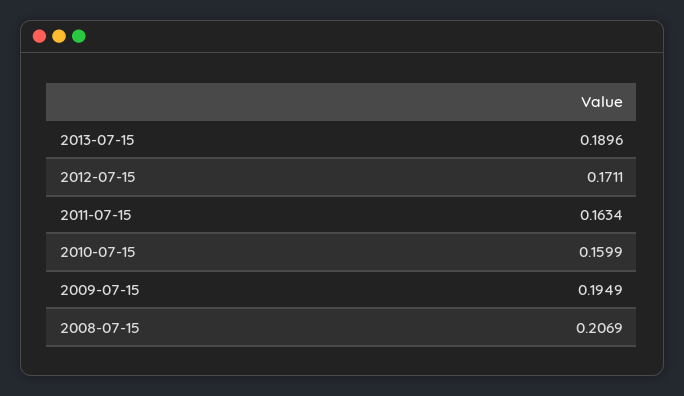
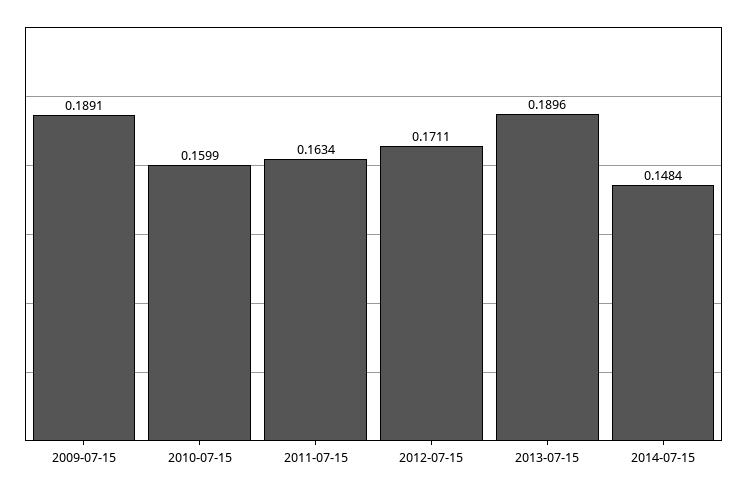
2009-07-15: 0.1949 -> 0.1891
2008-07-15: 0.2069 -> none
2014-07-15: none -> 0.1484

